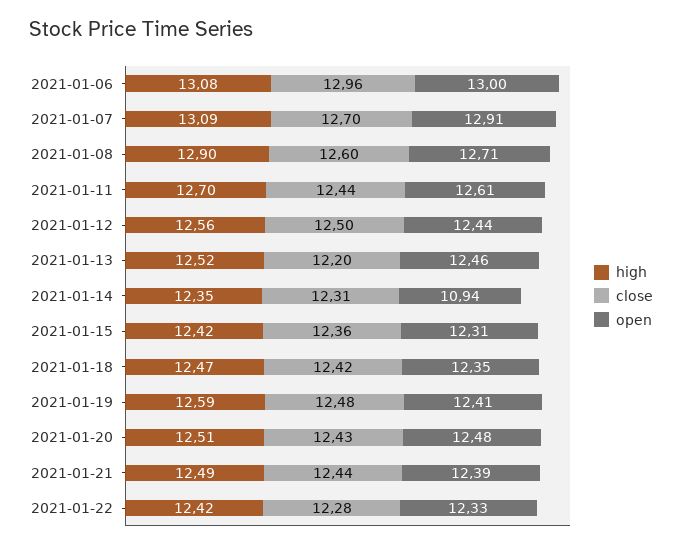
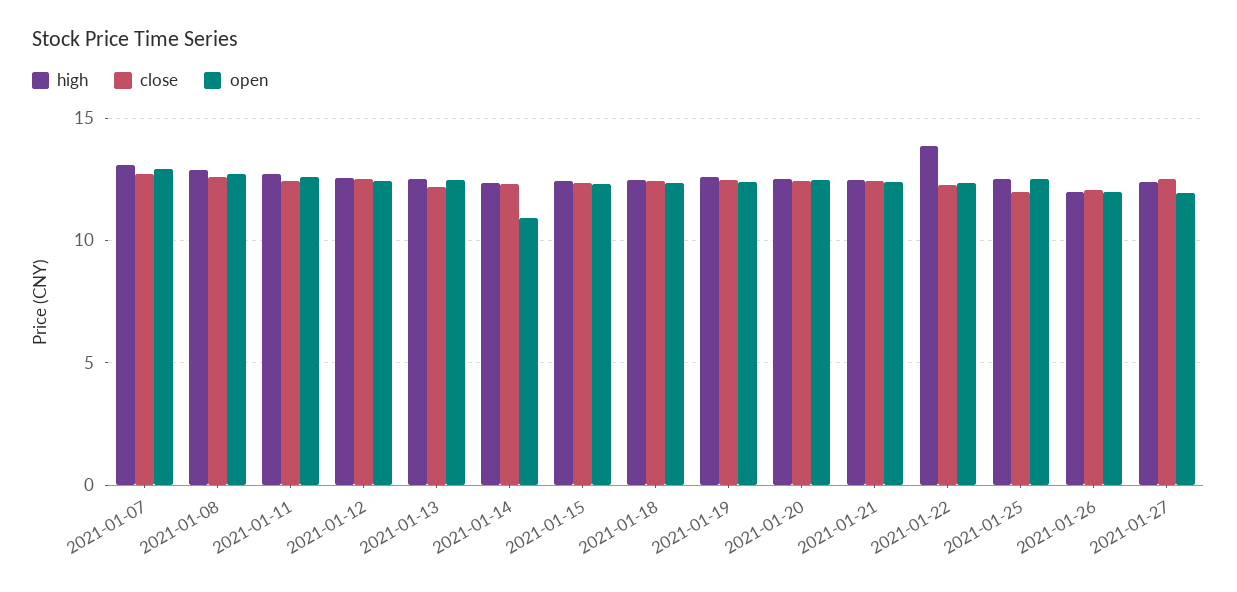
high, 2021-01-06: 13.08 -> none
close, 2021-01-06: 12.96 -> none
open, 2021-01-06: 13 -> none
high, 2021-01-22: 12.42 -> 14
high, 2021-01-25: none -> 12.5
close, 2021-01-25: none -> 12
open, 2021-01-25: none -> 12.5
high, 2021-01-26: none -> 12
close, 2021-01-26: none -> 12
open, 2021-01-26: none -> 12
high, 2021-01-27: none -> 12.5
close, 2021-01-27: none -> 12.5
open, 2021-01-27: none -> 12

